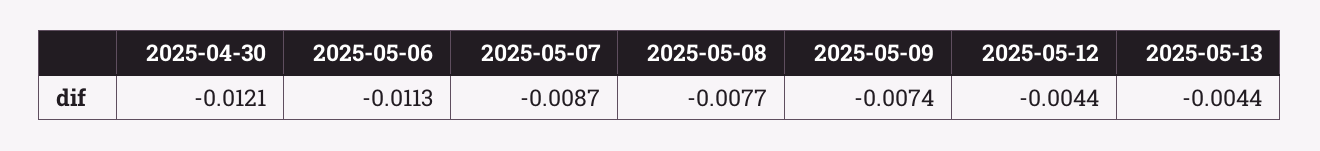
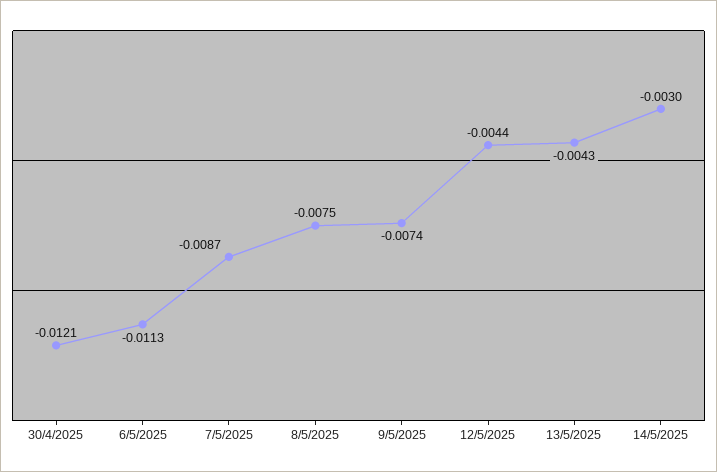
2025-05-08: -0.0077 -> -0.0075
2025-05-13: -0.0044 -> -0.0043
14/5/2025: none -> -0.003

